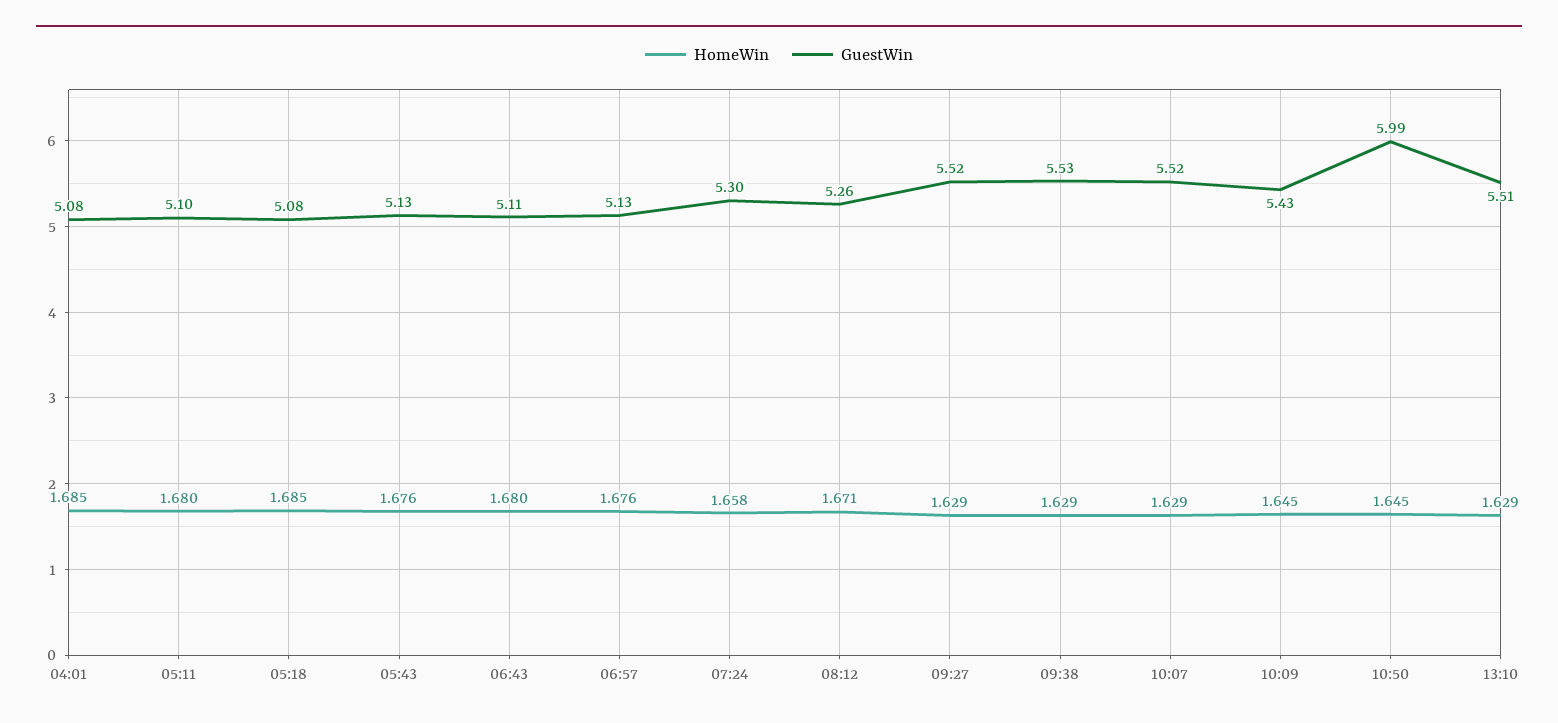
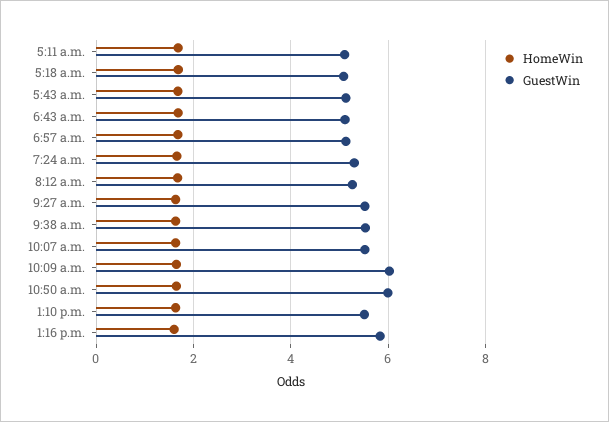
HomeWin, 04:01: 1.685 -> none
GuestWin, 04:01: 5.08 -> none
GuestWin, 10:09: 5.43 -> 6
HomeWin, 1:16 p.m.: none -> 1.6
GuestWin, 1:16 p.m.: none -> 5.8

